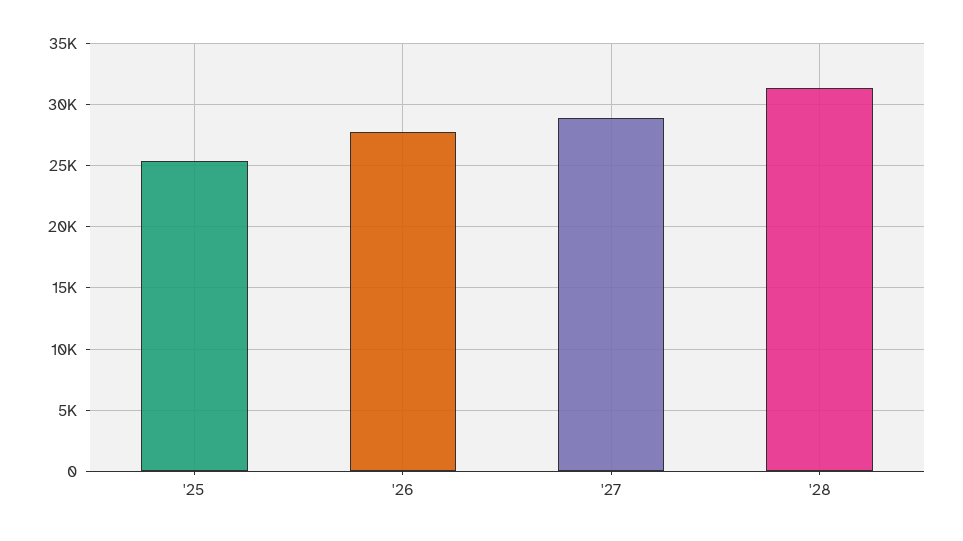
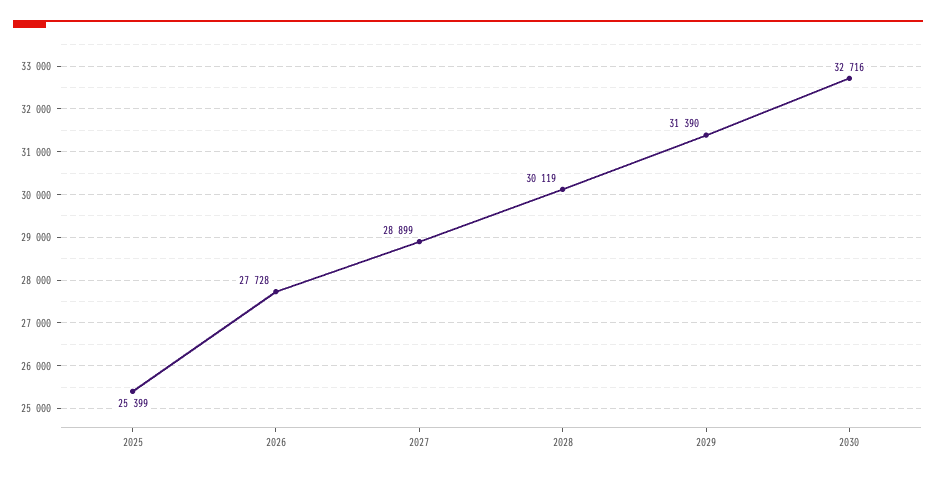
'28: 31500 -> 30119
2029: none -> 31390
2030: none -> 32716

